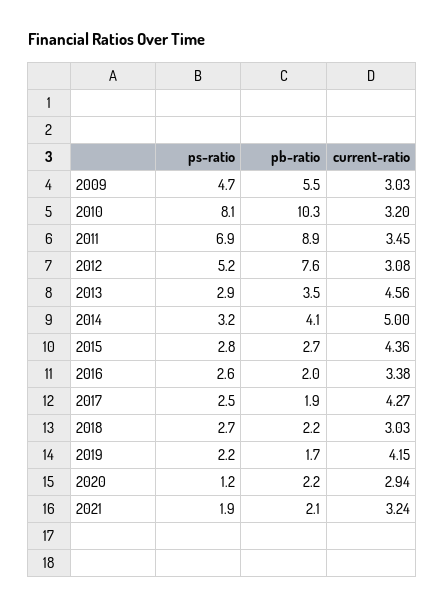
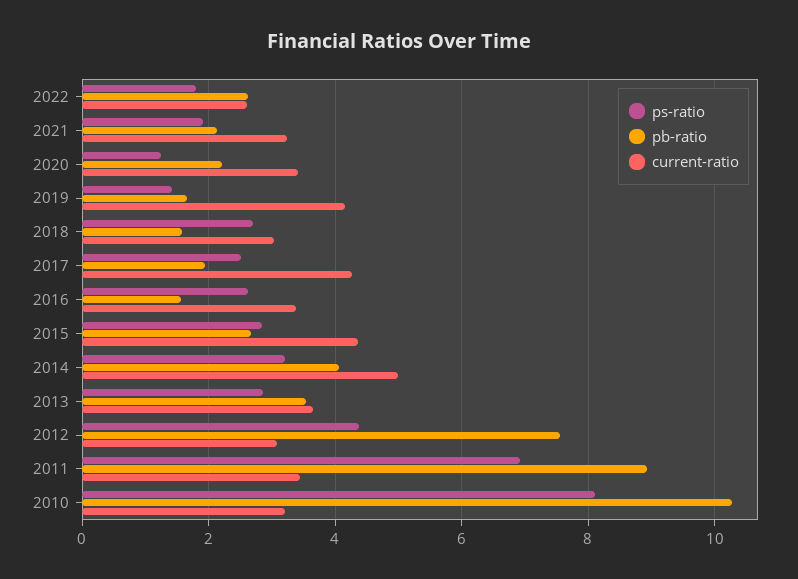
ps-ratio, 2009: 4.7 -> none
pb-ratio, 2009: 5.5 -> none
current-ratio, 2009: 3.03 -> none
ps-ratio, 2012: 5.2 -> 4.4
current-ratio, 2013: 4.56 -> 3.6
pb-ratio, 2016: 2 -> 1.6
pb-ratio, 2018: 2.2 -> 1.6
ps-ratio, 2019: 2.2 -> 1.4
current-ratio, 2020: 2.94 -> 3.4
ps-ratio, 2022: none -> 1.8
pb-ratio, 2022: none -> 2.6
current-ratio, 2022: none -> 2.6

